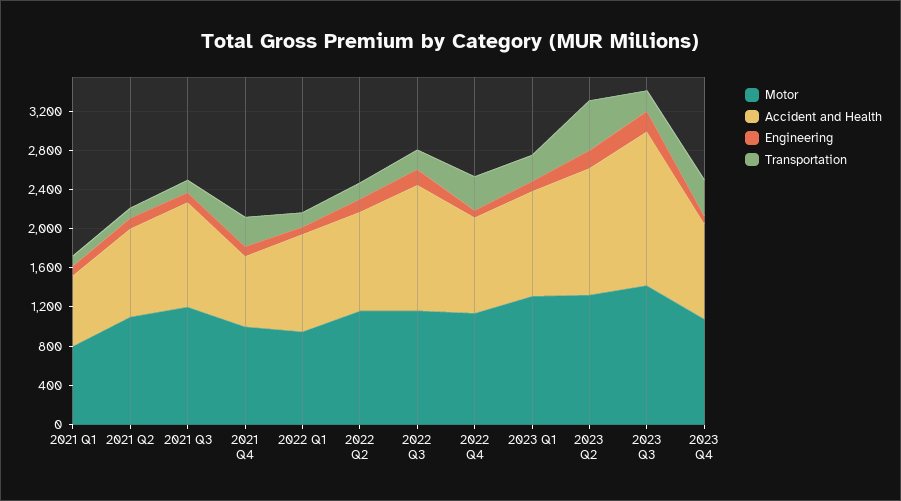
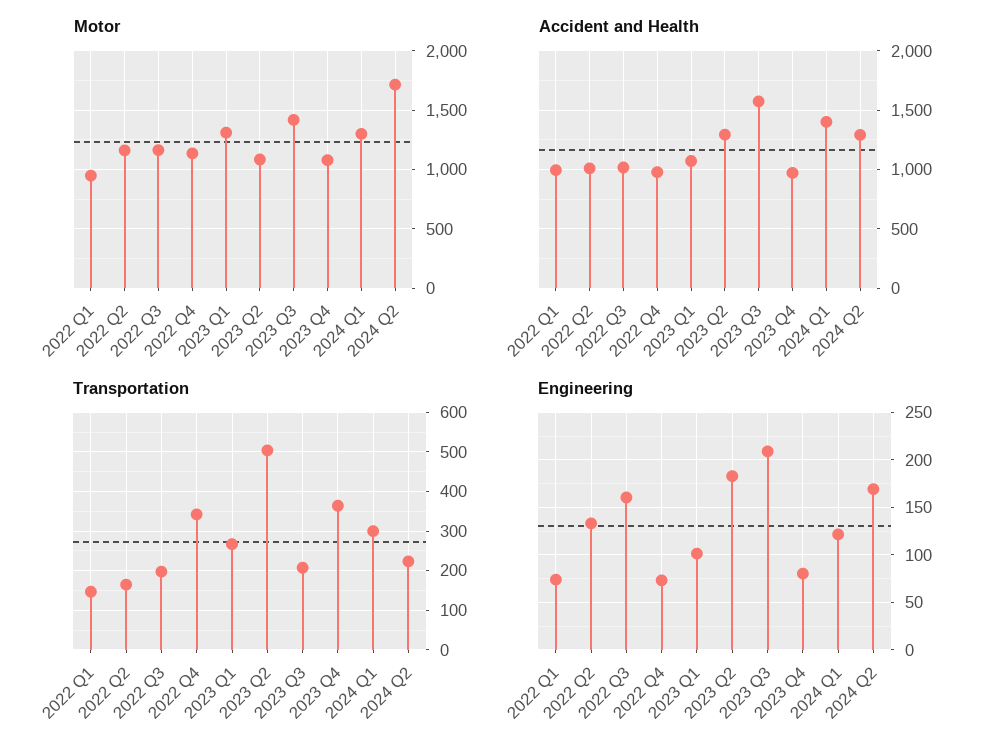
Motor, 2021 Q1: 800 -> none
Accident and Health, 2021 Q1: 700 -> none
Engineering, 2021 Q1: 100 -> none
Transportation, 2021 Q1: 100 -> none
Motor, 2021 Q2: 1100 -> none
Accident and Health, 2021 Q2: 900 -> none
Engineering, 2021 Q2: 100 -> none
Transportation, 2021 Q2: 100 -> none
Motor, 2021 Q3: 1200 -> none
Accident and Health, 2021 Q3: 1100 -> none
Engineering, 2021 Q3: 100 -> none
Transportation, 2021 Q3: 100 -> none
Motor, 2021 Q4: 1000 -> none
Accident and Health, 2021 Q4: 700 -> none
Engineering, 2021 Q4: 100 -> none
Transportation, 2021 Q4: 300 -> none
Accident and Health, 2022 Q3: 1300 -> 1000
Motor, 2023 Q2: 1300 -> 1100
Motor, 2024 Q1: none -> 1300
Motor, 2024 Q2: none -> 1700
Accident and Health, 2024 Q1: none -> 1400
Accident and Health, 2024 Q2: none -> 1300
Transportation, 2024 Q1: none -> 300
Transportation, 2024 Q2: none -> 220
Engineering, 2024 Q1: none -> 120
Engineering, 2024 Q2: none -> 170

